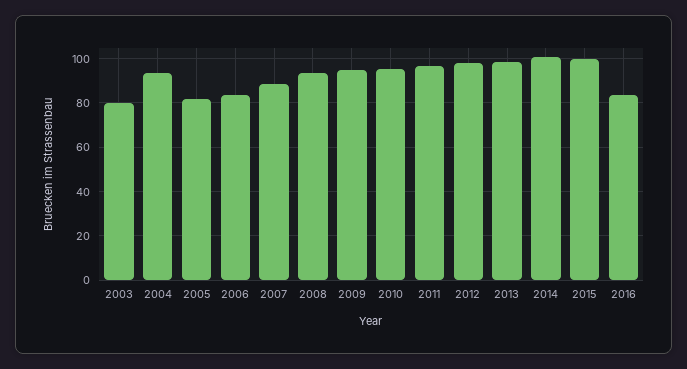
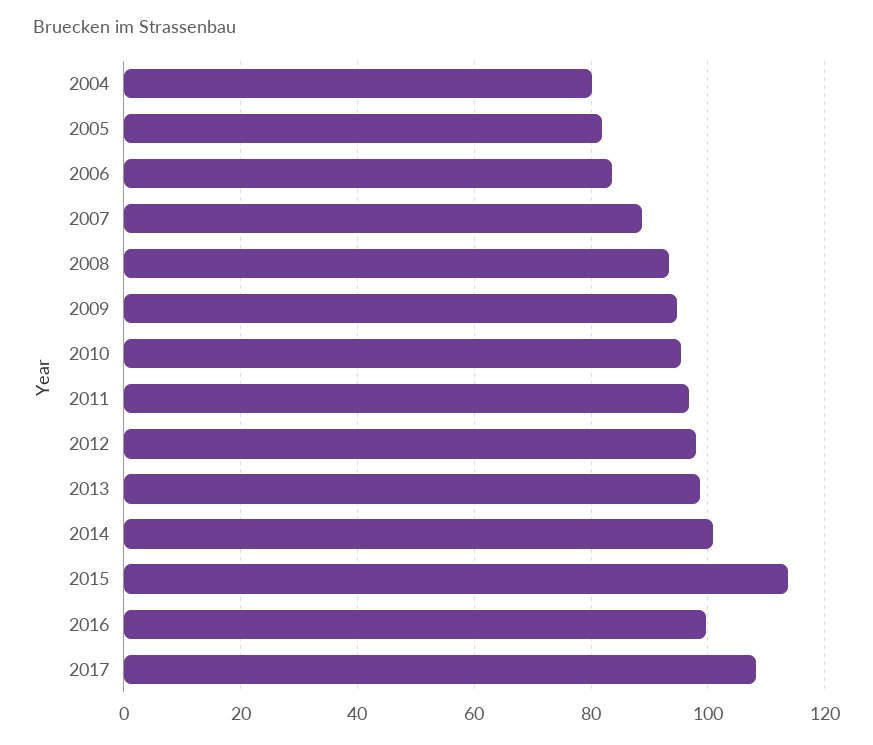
2003: 80 -> none
2004: 95 -> 80
2015: 100 -> 114
2016: 85 -> 100
2017: none -> 108

